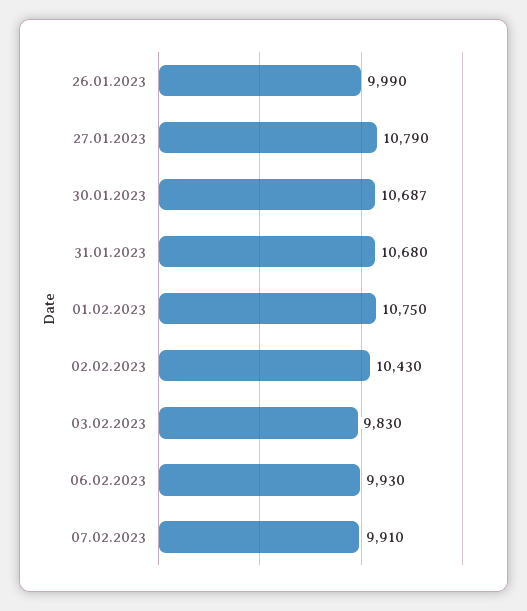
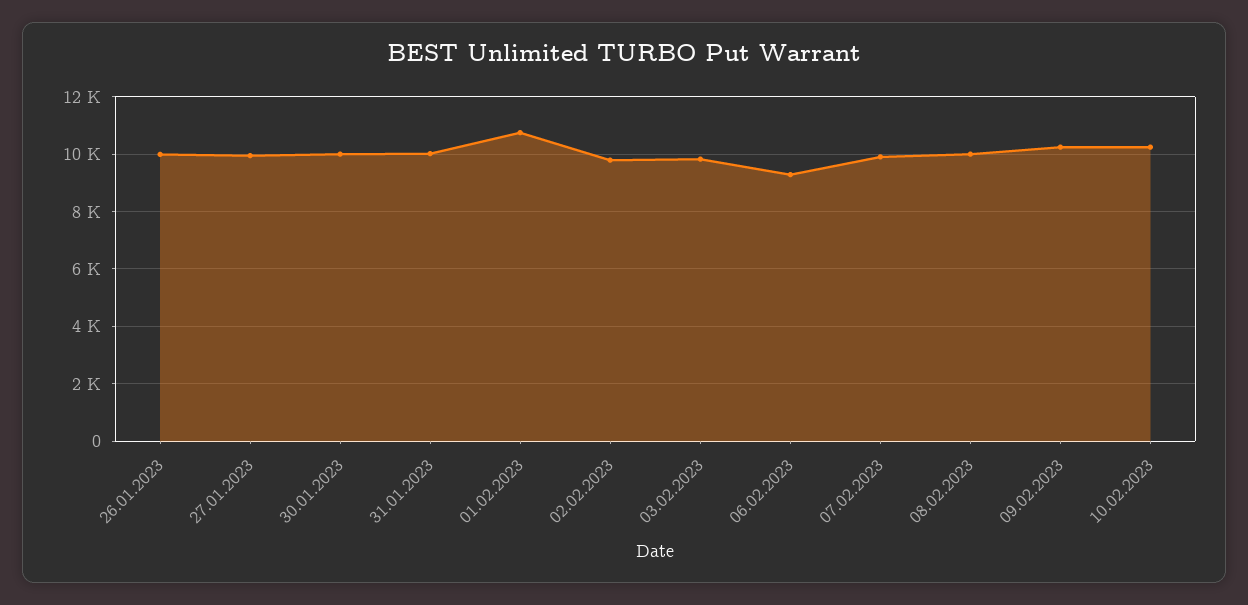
27.01.2023: 10790 -> 10000
30.01.2023: 10687 -> 10000
31.01.2023: 10680 -> 10000
02.02.2023: 10430 -> 9750
06.02.2023: 9930 -> 9250
08.02.2023: none -> 10000
09.02.2023: none -> 10250
10.02.2023: none -> 10250

